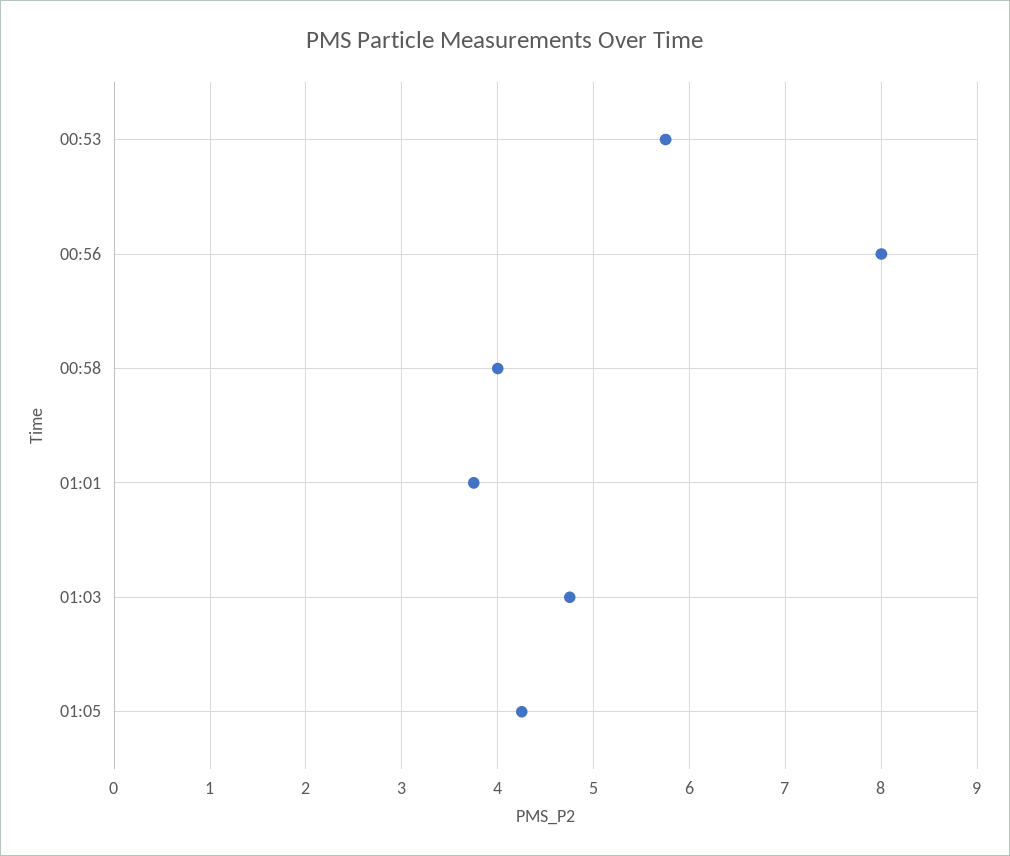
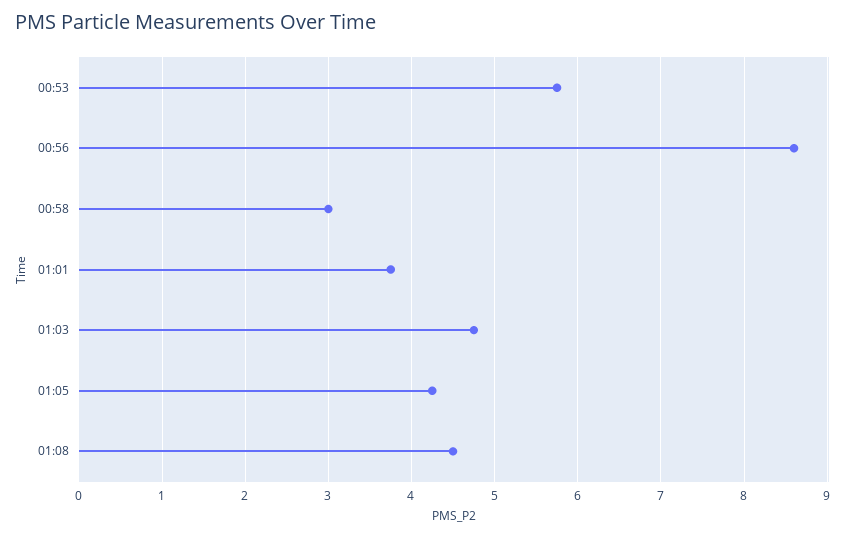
00:56: 8 -> 8.6
00:58: 4 -> 3
01:08: none -> 4.5

